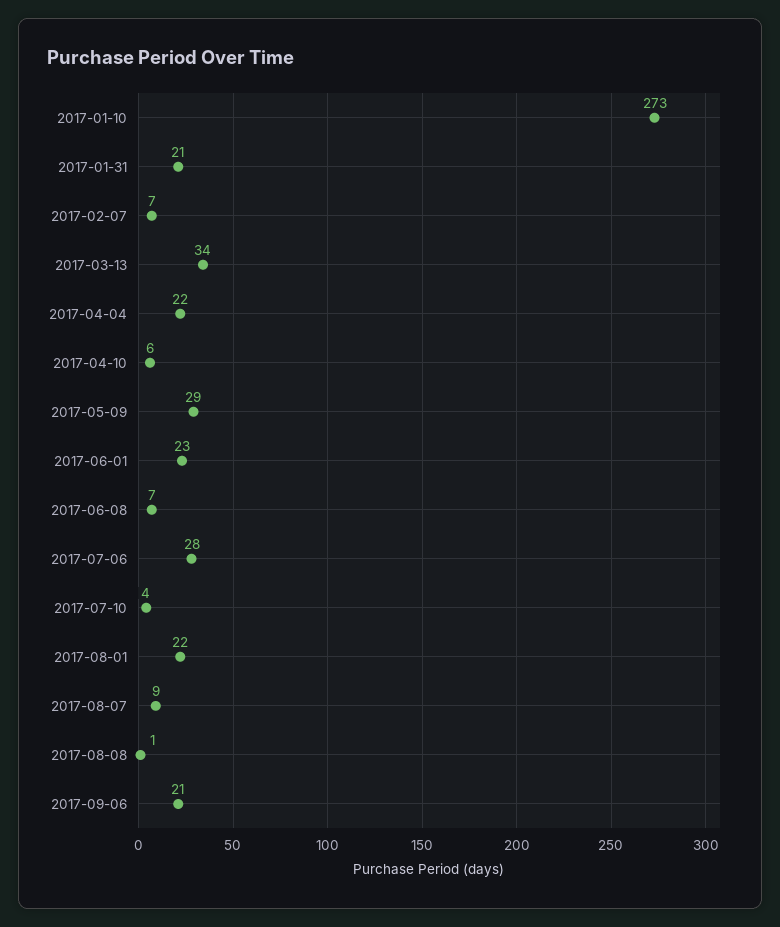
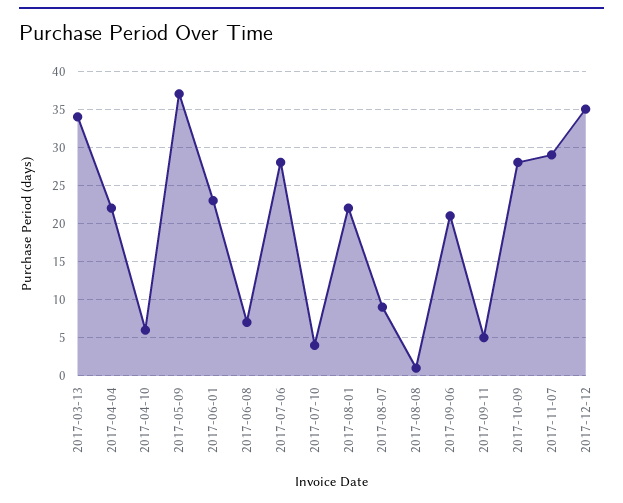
2017-01-10: 273 -> none
2017-01-31: 21 -> none
2017-02-07: 7 -> none
2017-05-09: 29 -> 37
2017-09-11: none -> 5
2017-10-09: none -> 28
2017-11-07: none -> 29
2017-12-12: none -> 35

